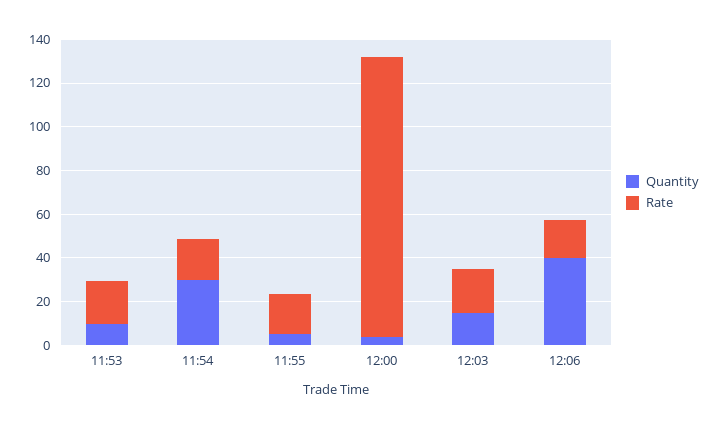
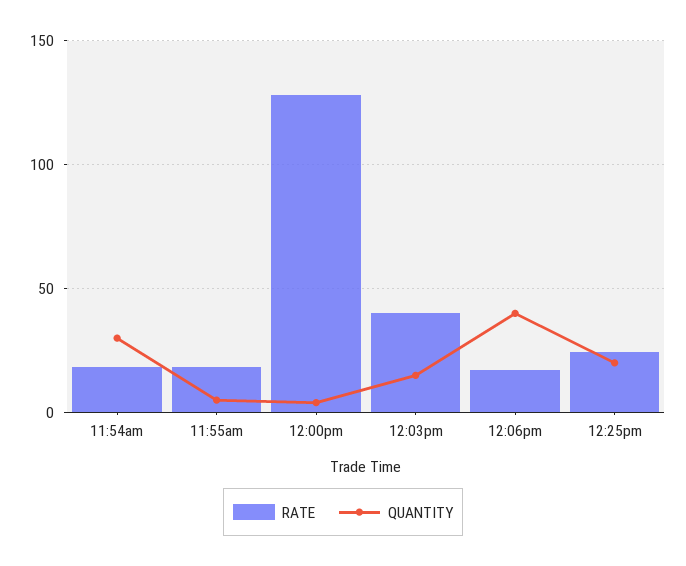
Quantity, 11:53: 10 -> none
Rate, 11:53: 20 -> none
Rate, 12:03: 20 -> 40
Rate, 12:25pm: none -> 25
Quantity, 12:25pm: none -> 20

